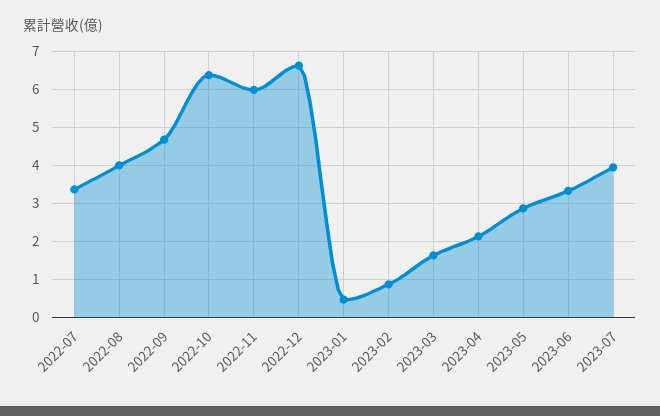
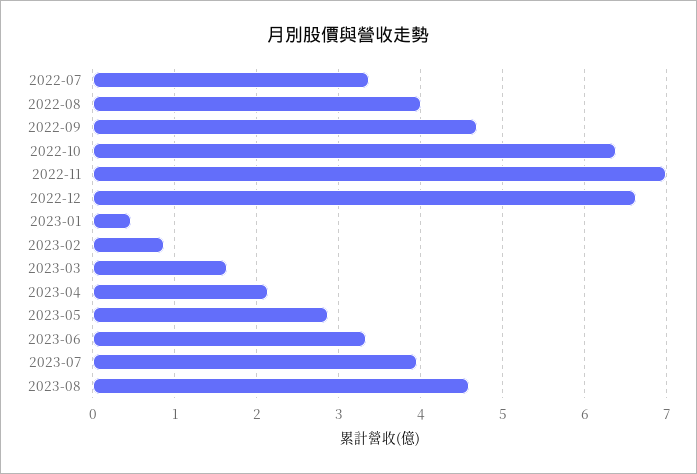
2022-11: 6 -> 7
2023-08: none -> 4.6

